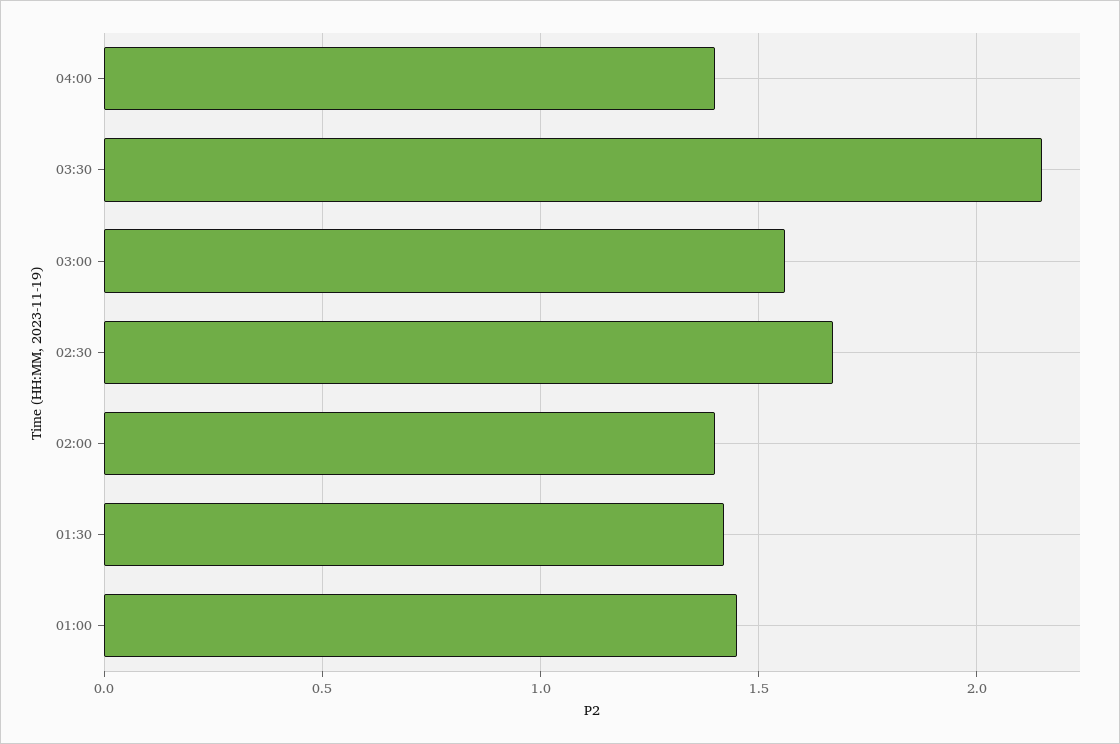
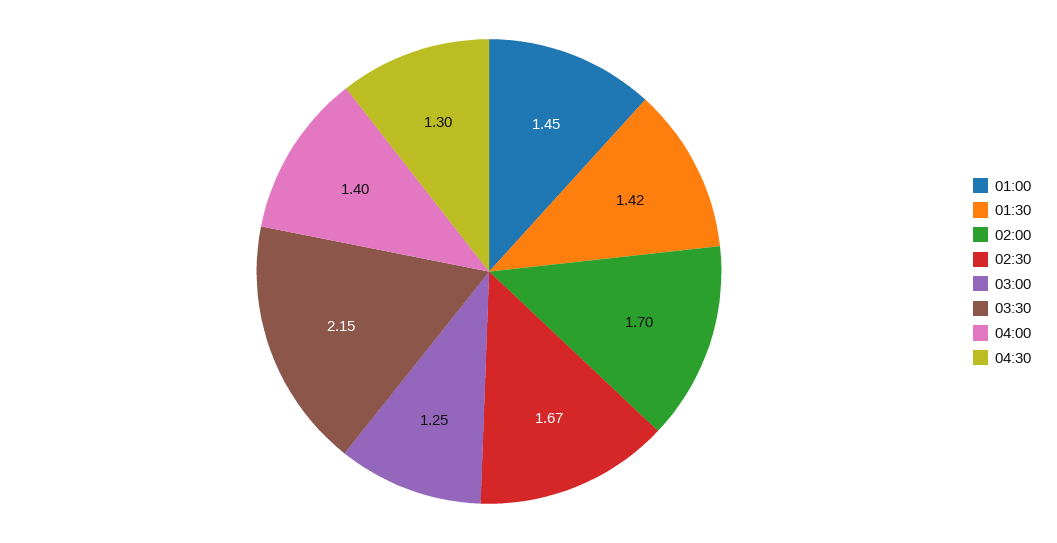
03:00: 1.55 -> 1.25
02:00: 1.4 -> 1.7
04:30: none -> 1.3

